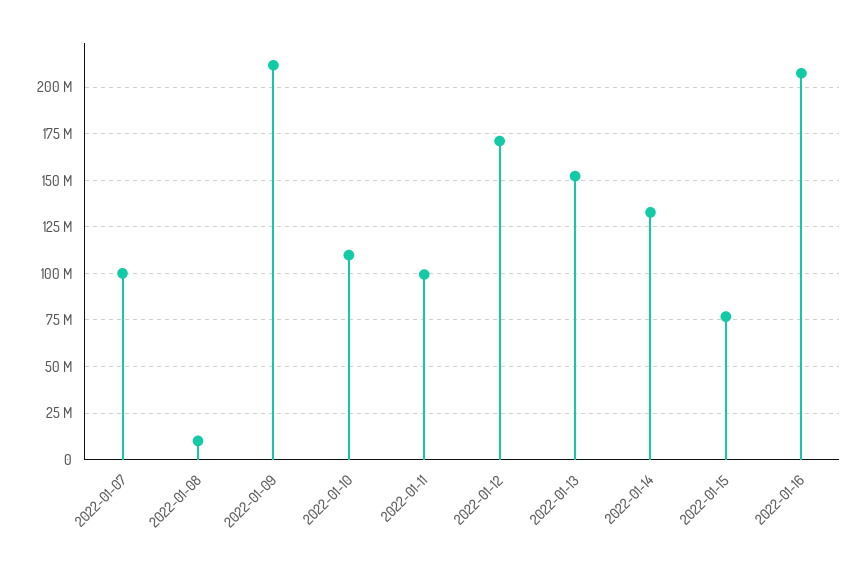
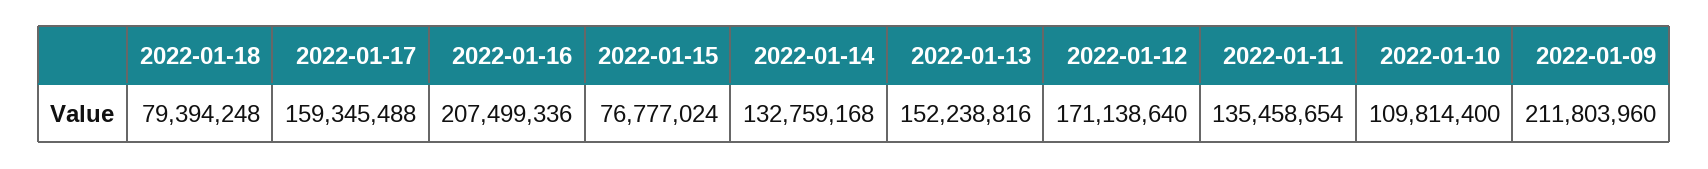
2022-01-07: 100000000 -> none
2022-01-08: 10000000 -> none
2022-01-11: 100000000 -> 135458654
2022-01-18: none -> 79394248
2022-01-17: none -> 159345488

